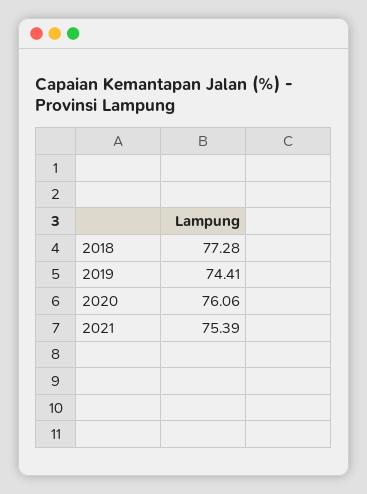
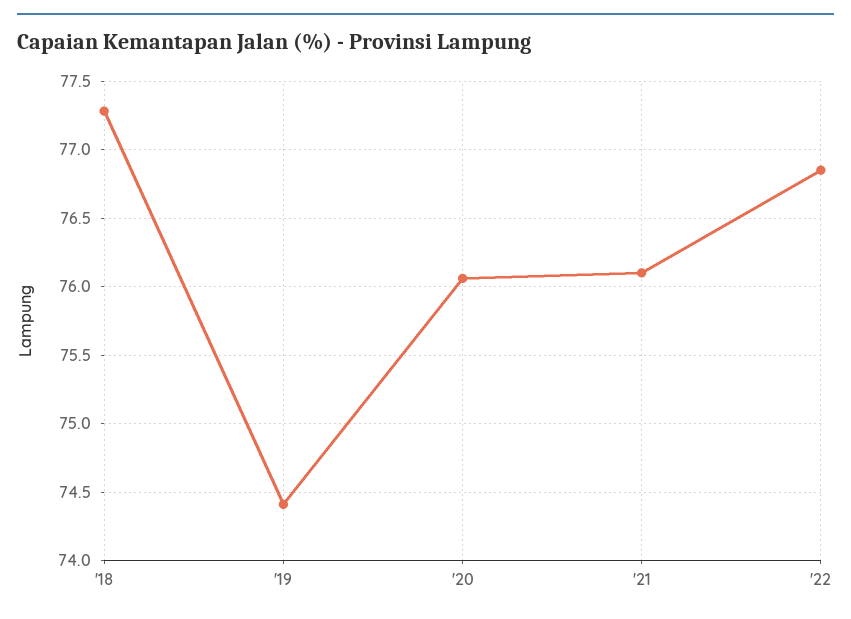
2021: 75.39 -> 76.1
'22: none -> 76.85

